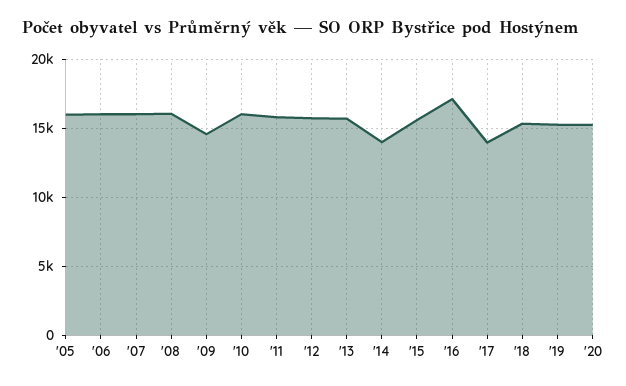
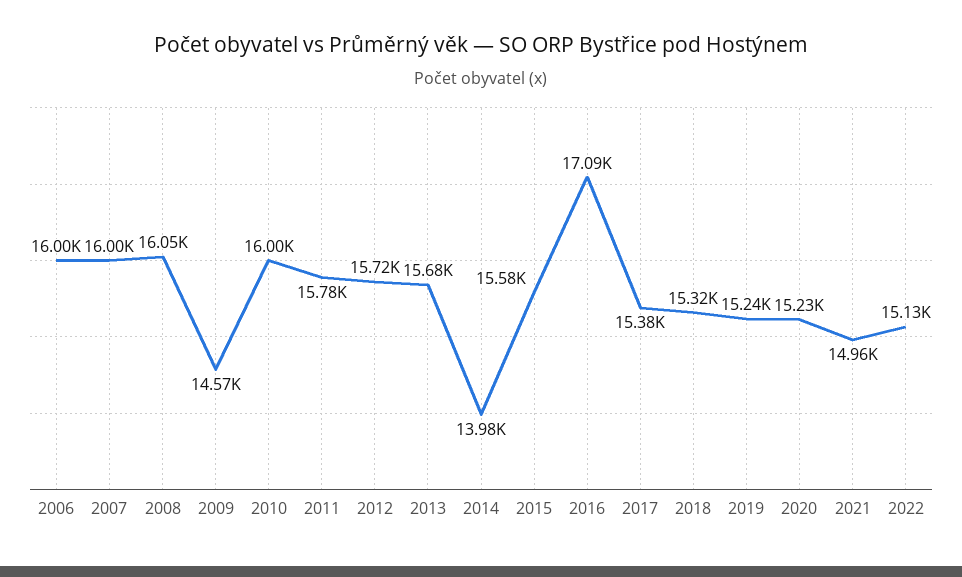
'05: 16000 -> none
'17: 14000 -> 15380
2021: none -> 14960
2022: none -> 15130

